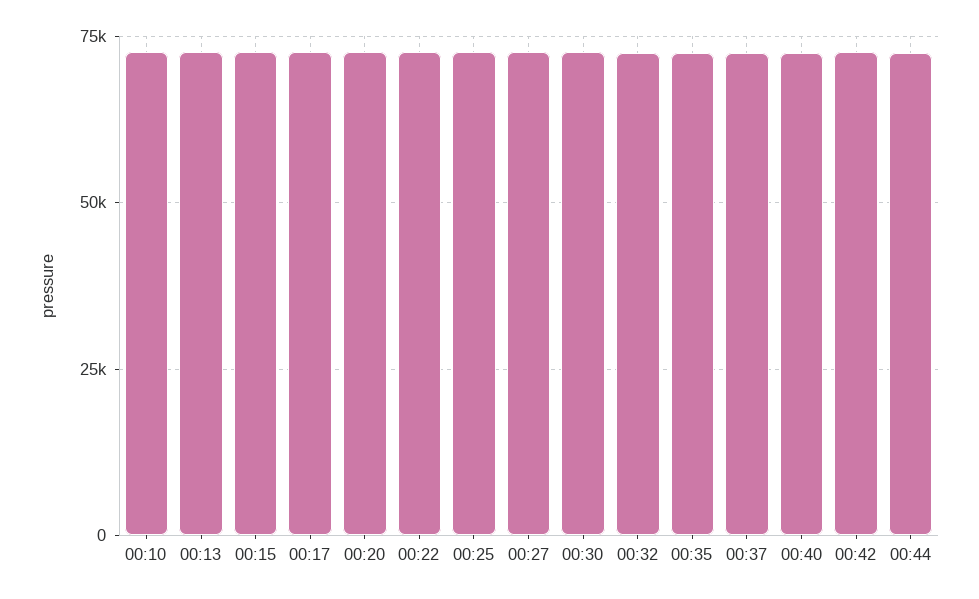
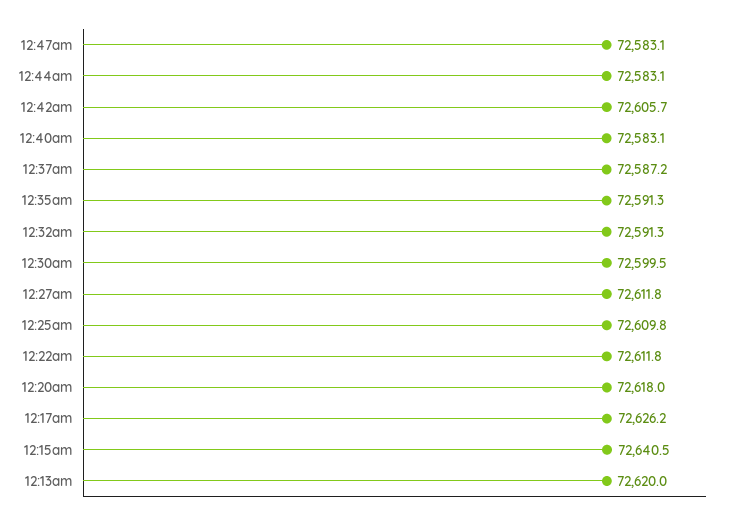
00:10: 72500 -> none
12:47am: none -> 72583.1

